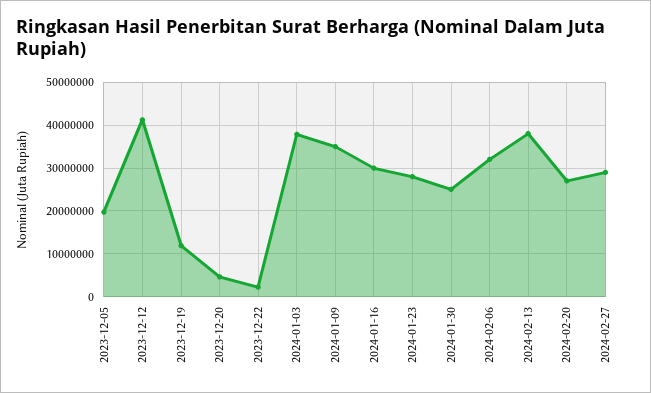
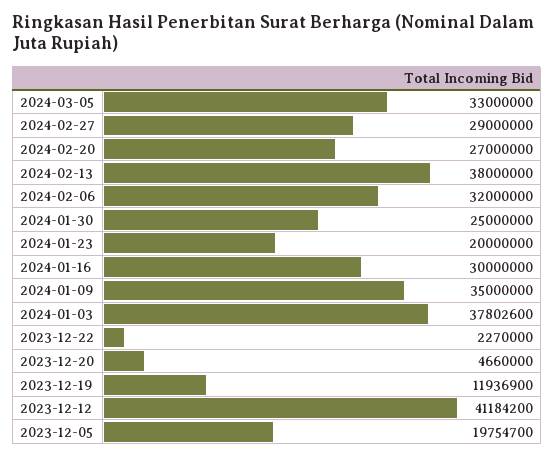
2024-01-23: 28000000 -> 20000000
2024-03-05: none -> 33000000

